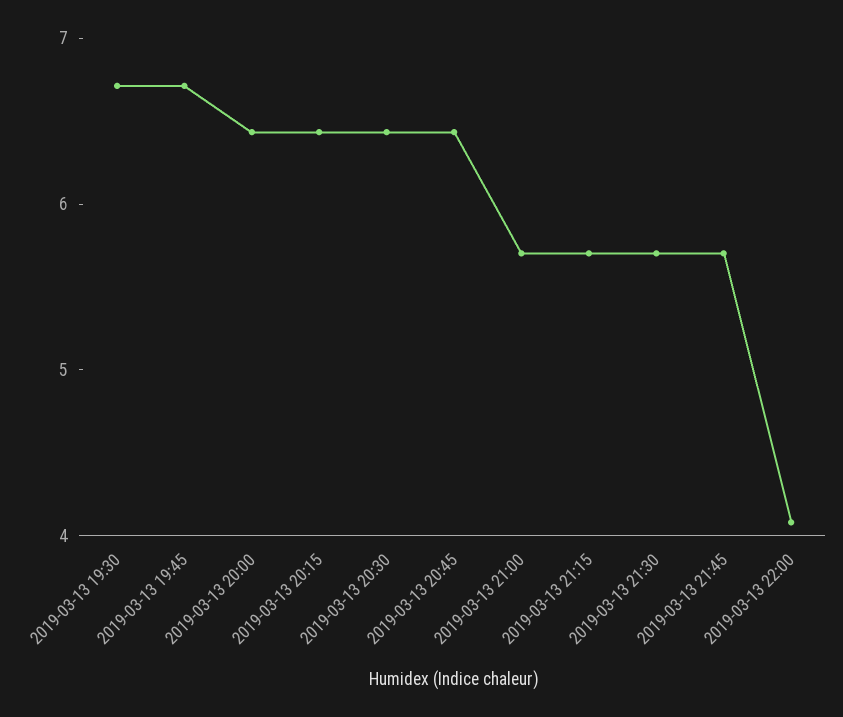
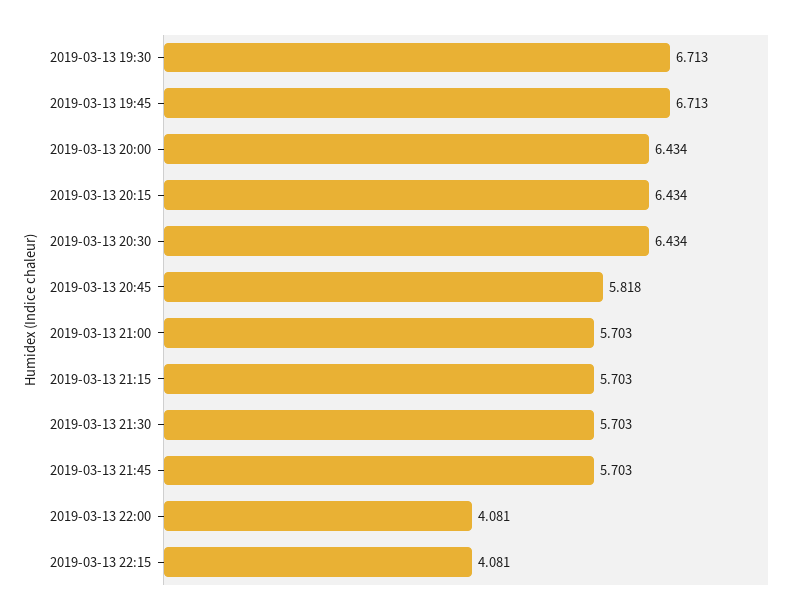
2019-03-13 20:45: 6.4 -> 5.818
2019-03-13 22:15: none -> 4.081

